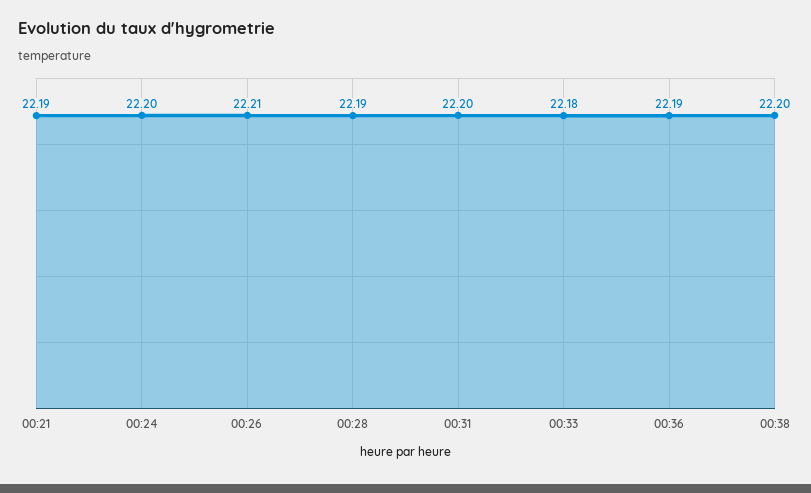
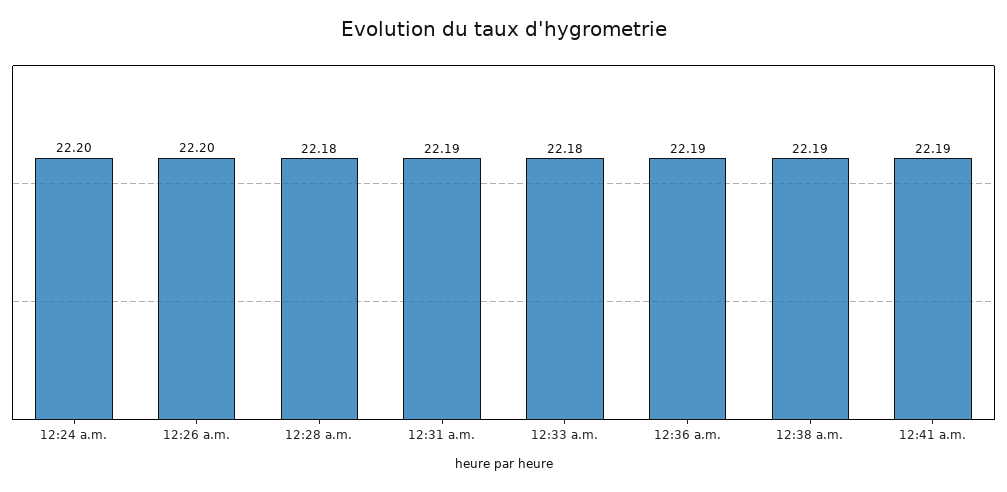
00:21: 22.19 -> none
00:26: 22.21 -> 22.2
00:28: 22.19 -> 22.18
00:31: 22.2 -> 22.19
00:38: 22.2 -> 22.19
12:41 a.m.: none -> 22.19

